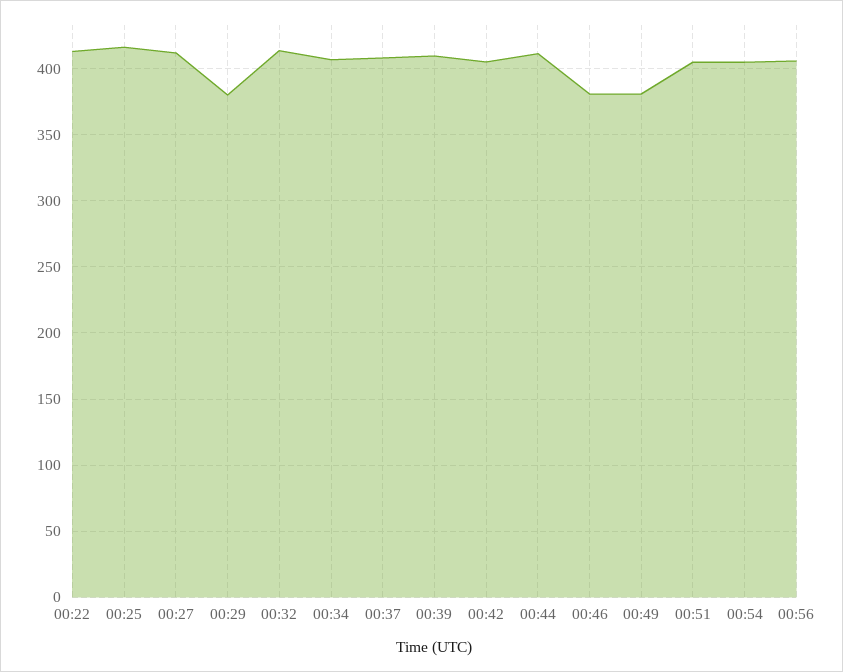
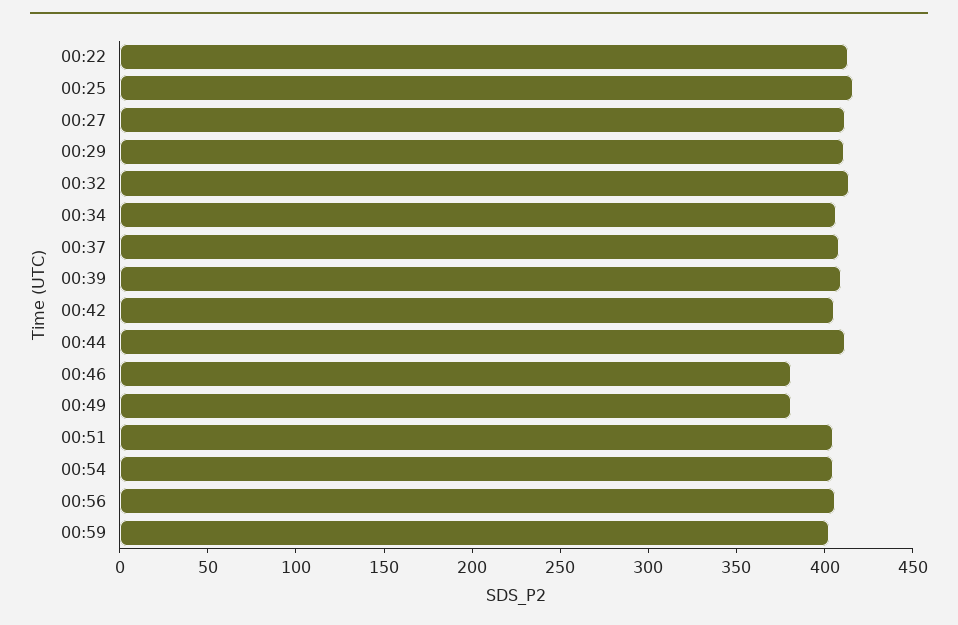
00:29: 380 -> 410
00:59: none -> 400

